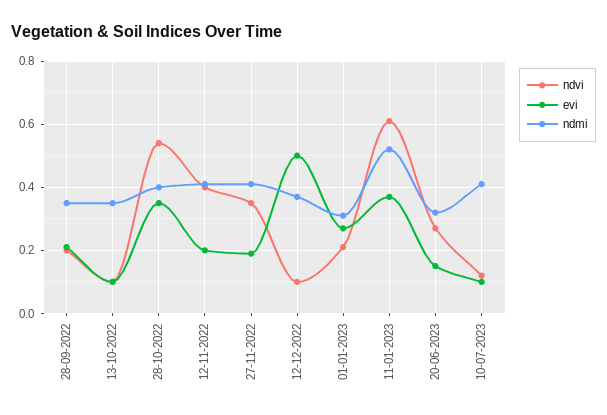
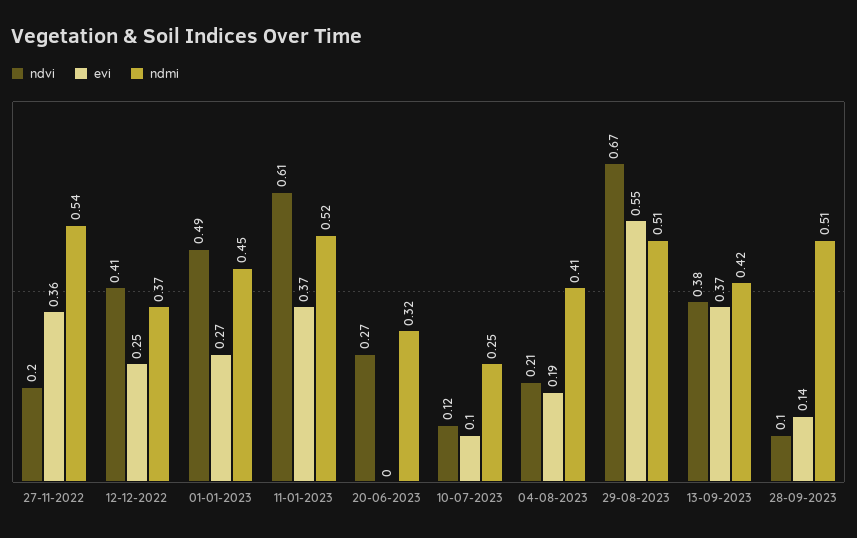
ndvi, 28-09-2022: 0.2 -> none
evi, 28-09-2022: 0.2 -> none
ndmi, 28-09-2022: 0.35 -> none
ndvi, 13-10-2022: 0.1 -> none
evi, 13-10-2022: 0.1 -> none
ndmi, 13-10-2022: 0.35 -> none
ndvi, 28-10-2022: 0.55 -> none
evi, 28-10-2022: 0.35 -> none
ndmi, 28-10-2022: 0.4 -> none
ndvi, 12-11-2022: 0.4 -> none
evi, 12-11-2022: 0.2 -> none
ndmi, 12-11-2022: 0.4 -> none
ndvi, 27-11-2022: 0.35 -> 0.2
evi, 27-11-2022: 0.2 -> 0.36
ndmi, 27-11-2022: 0.4 -> 0.54
ndvi, 12-12-2022: 0.1 -> 0.41
evi, 12-12-2022: 0.5 -> 0.25
ndvi, 01-01-2023: 0.2 -> 0.49
ndmi, 01-01-2023: 0.3 -> 0.45
evi, 20-06-2023: 0.15 -> 0
ndmi, 10-07-2023: 0.4 -> 0.25
ndvi, 04-08-2023: none -> 0.21
evi, 04-08-2023: none -> 0.19
ndmi, 04-08-2023: none -> 0.41
ndvi, 29-08-2023: none -> 0.67
evi, 29-08-2023: none -> 0.55
ndmi, 29-08-2023: none -> 0.51
ndvi, 13-09-2023: none -> 0.38
evi, 13-09-2023: none -> 0.37
ndmi, 13-09-2023: none -> 0.42
ndvi, 28-09-2023: none -> 0.1
evi, 28-09-2023: none -> 0.14
ndmi, 28-09-2023: none -> 0.51

